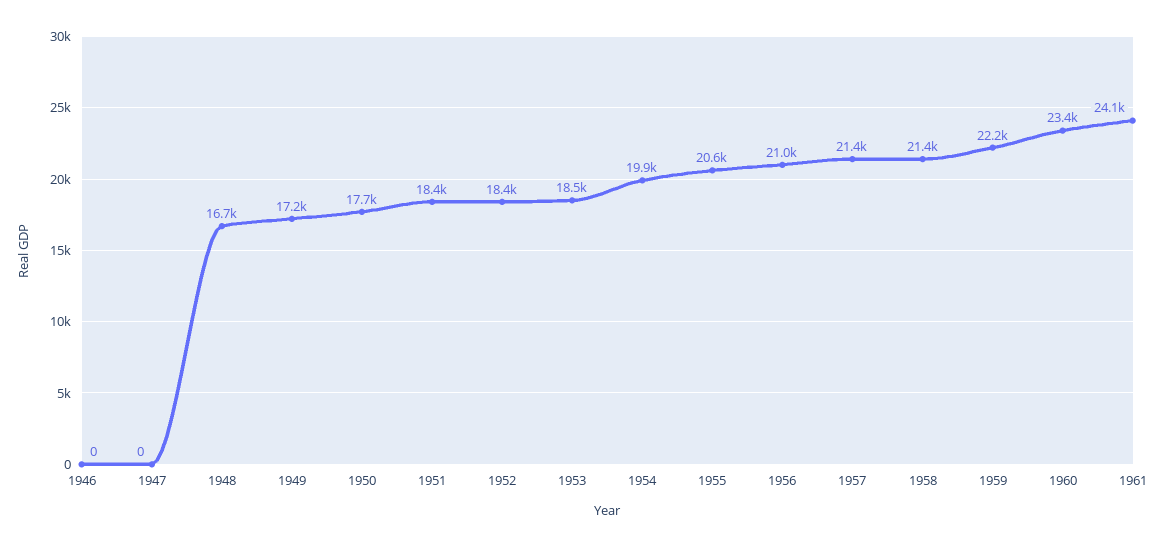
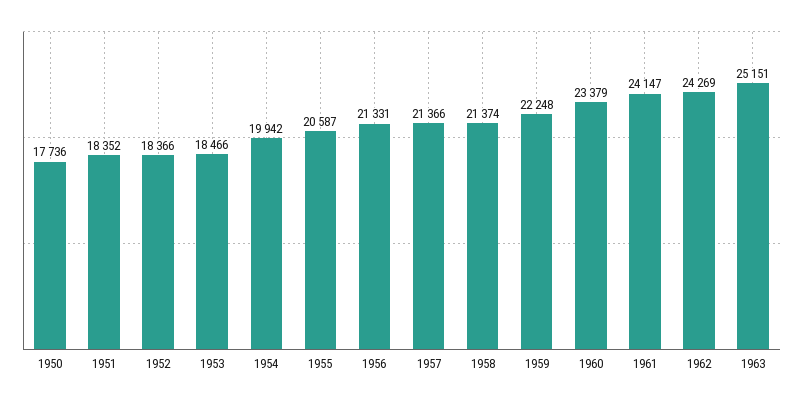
1946: 0 -> none
1947: 0 -> none
1948: 16700 -> none
1949: 17200 -> none
1956: 21000 -> 21331
1962: none -> 24269
1963: none -> 25151

